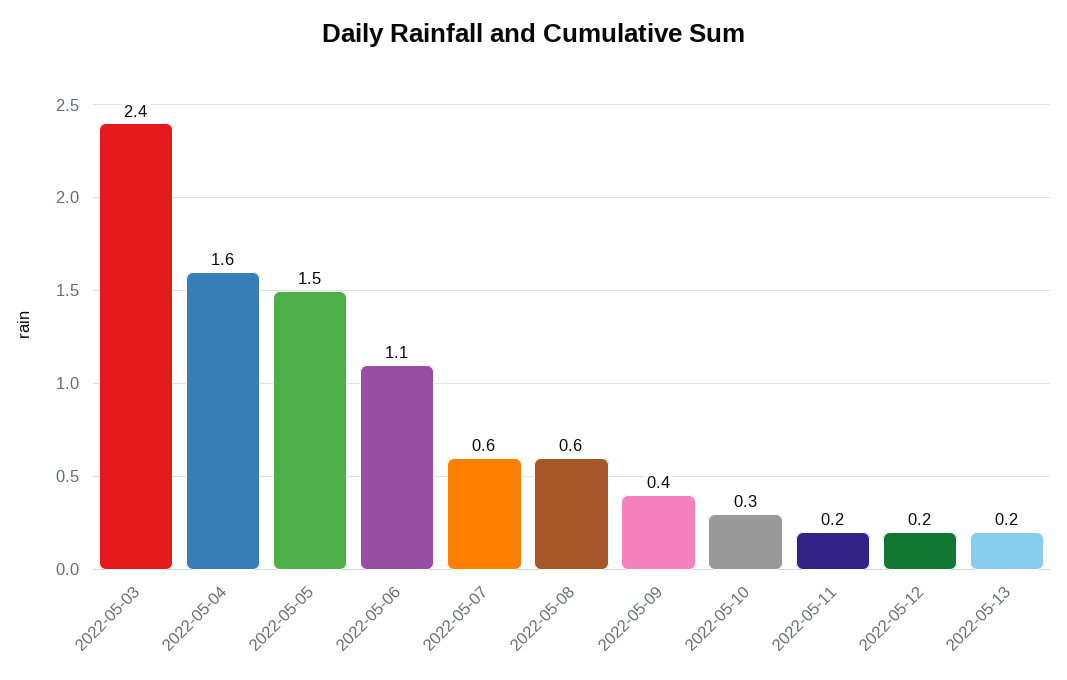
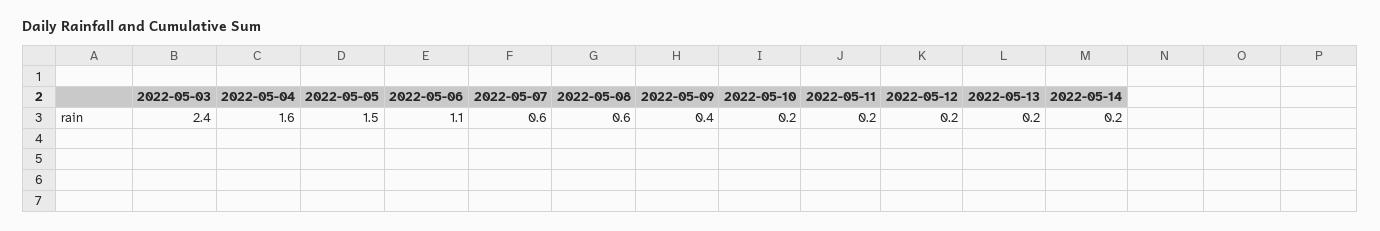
2022-05-10: 0.3 -> 0.2
2022-05-14: none -> 0.2

